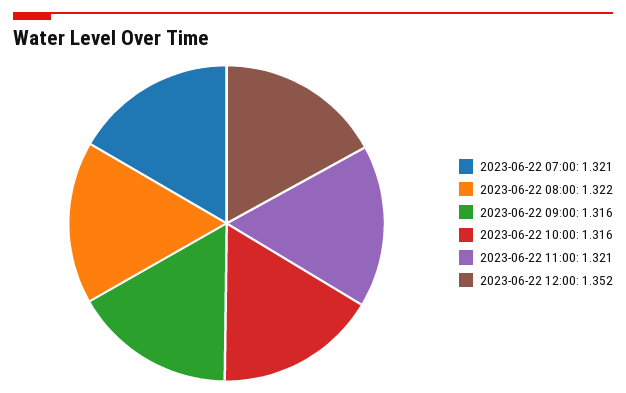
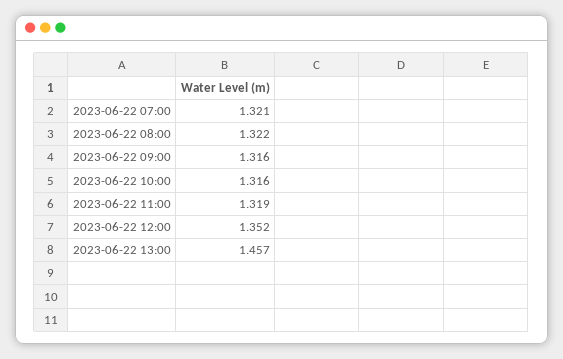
2023-06-22 11:00: 1.321 -> 1.319
2023-06-22 13:00: none -> 1.457

